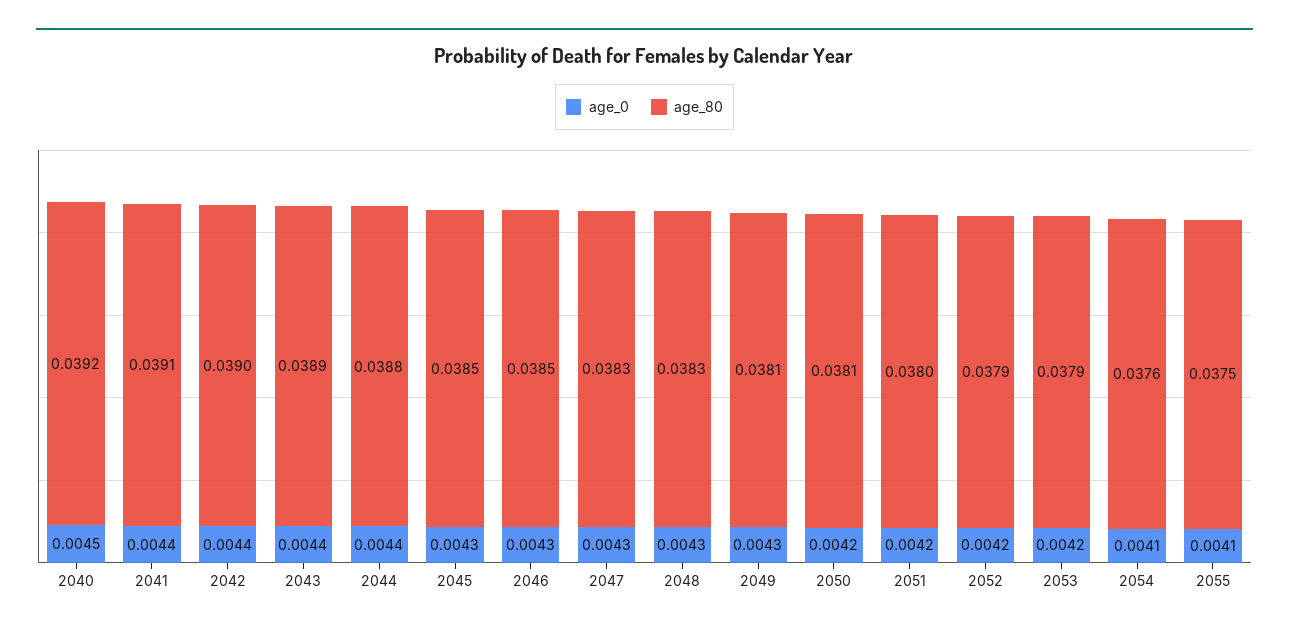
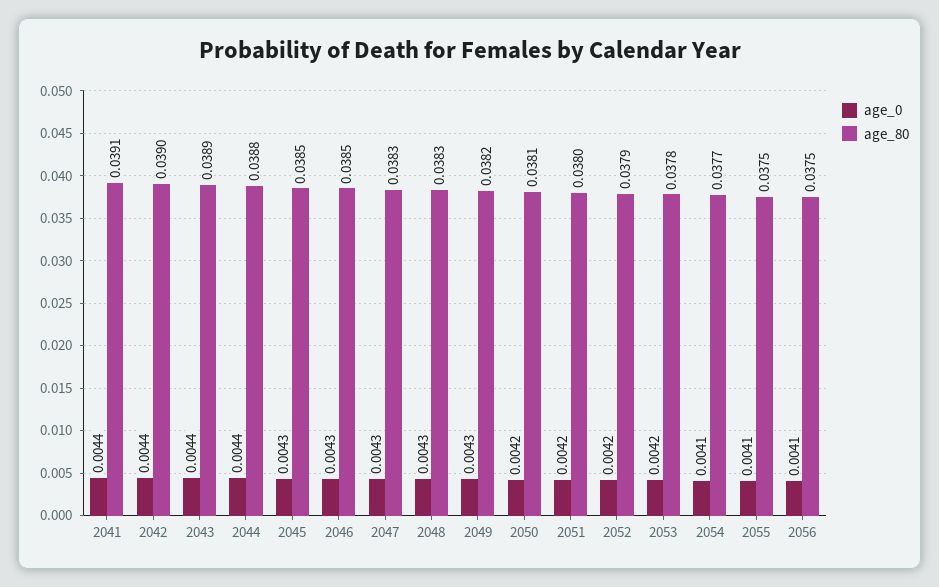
age_0, 2040: 0.0045 -> none
age_80, 2040: 0.0392 -> none
age_80, 2049: 0.0381 -> 0.0382
age_80, 2053: 0.0379 -> 0.0378
age_80, 2054: 0.0376 -> 0.0377
age_0, 2056: none -> 0.0041
age_80, 2056: none -> 0.0375

